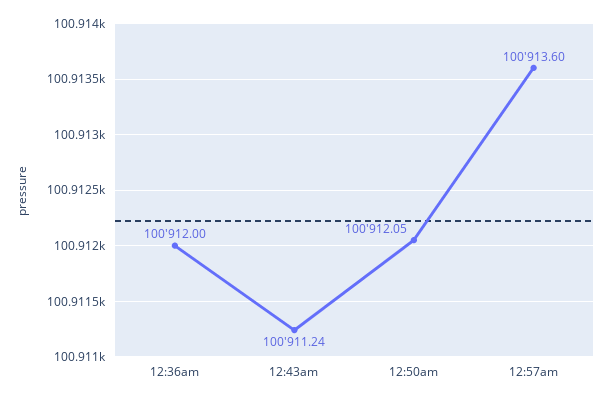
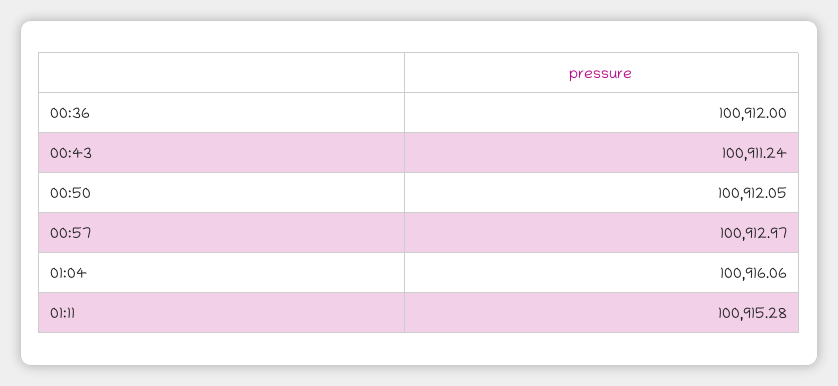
12:57am: 100913.6 -> 100912.97
01:04: none -> 100916.06
01:11: none -> 100915.28

